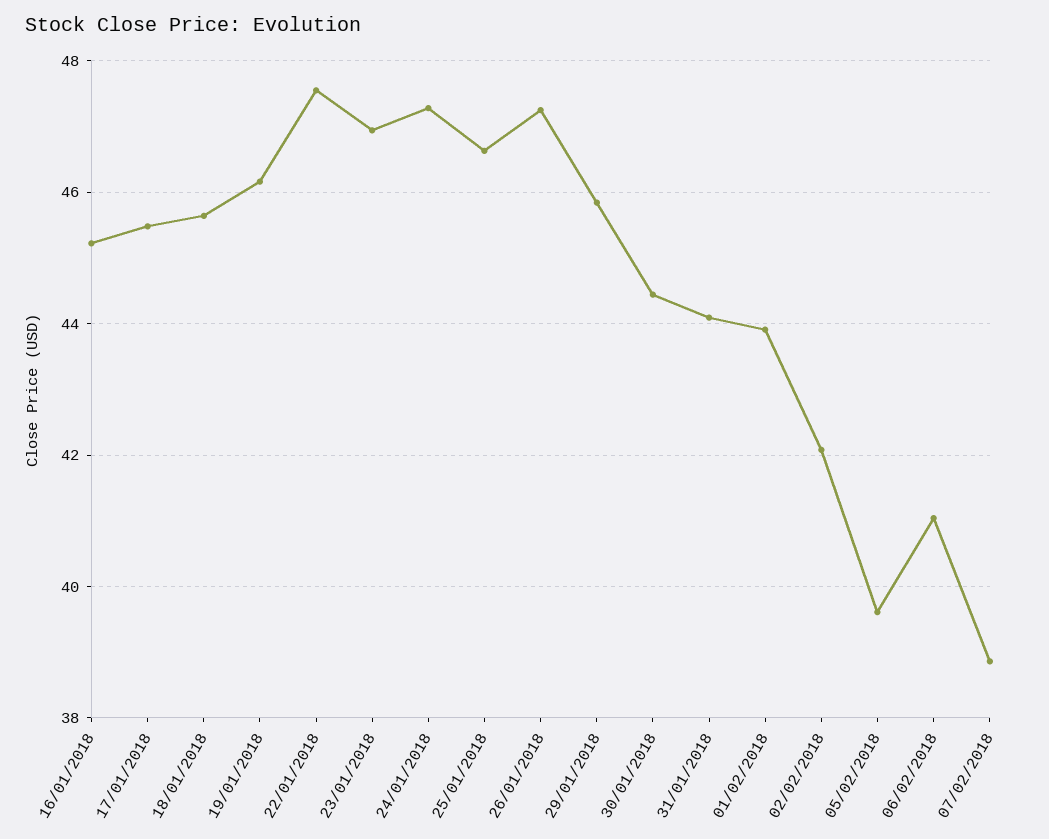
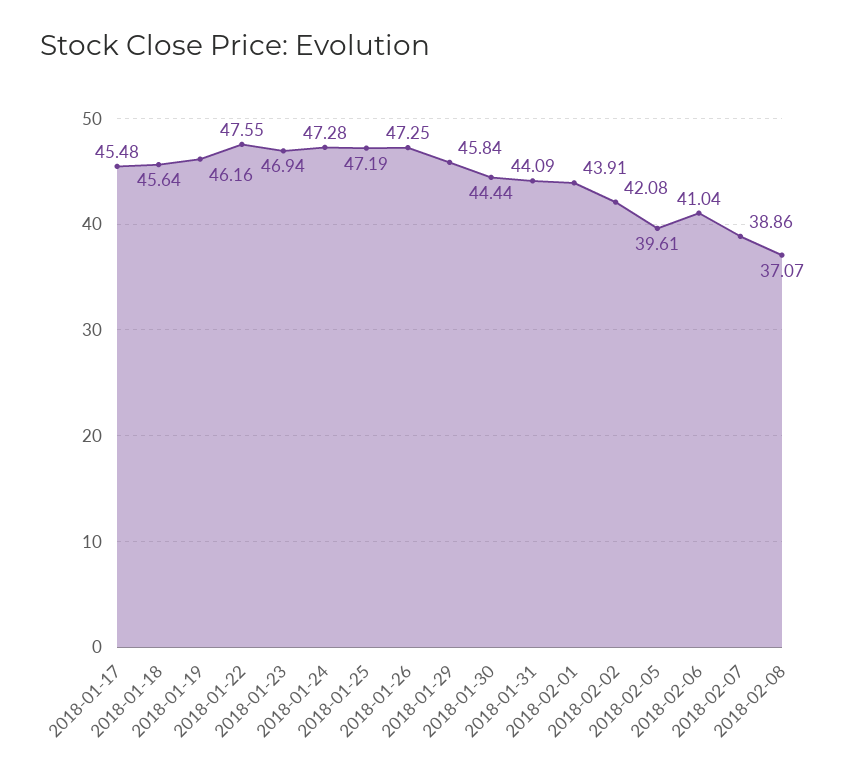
16/01/2018: 45.2 -> none
25/01/2018: 46.6 -> 47.19
2018-02-08: none -> 37.07

